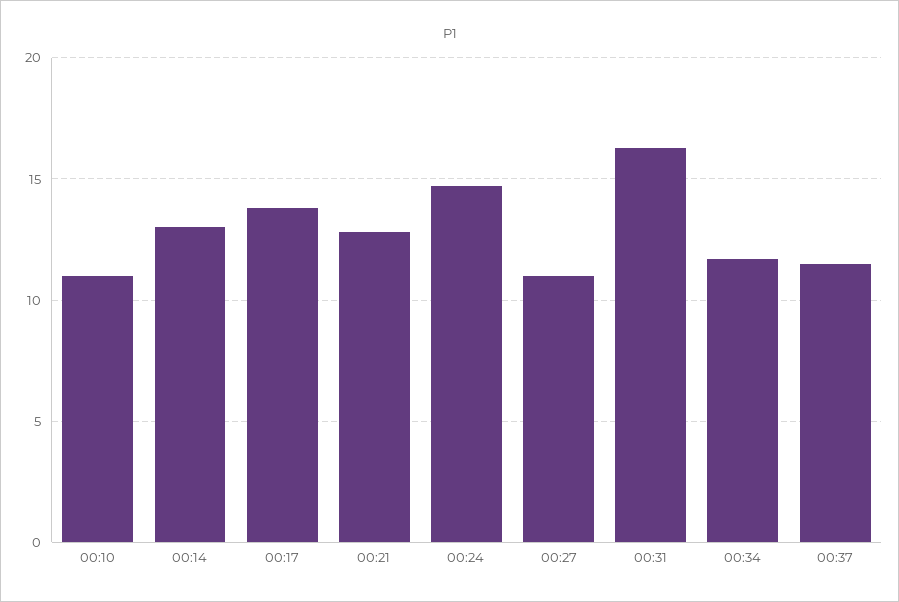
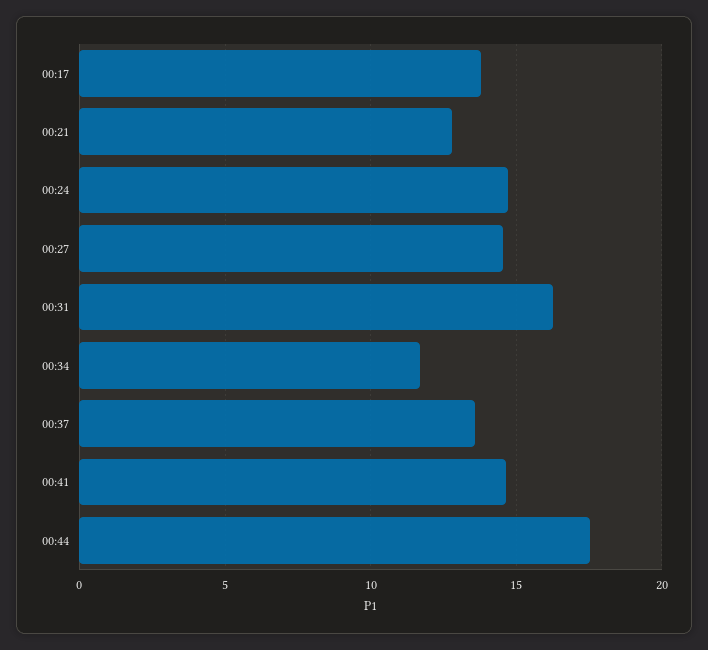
00:10: 11 -> none
00:14: 13 -> none
00:27: 11 -> 14.5
00:37: 11.5 -> 13.5
00:41: none -> 14.5
00:44: none -> 17.5

